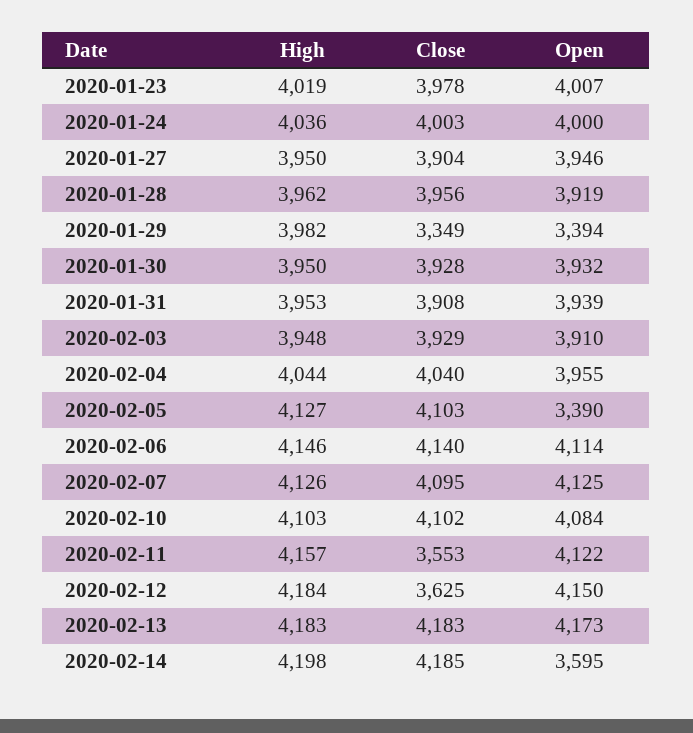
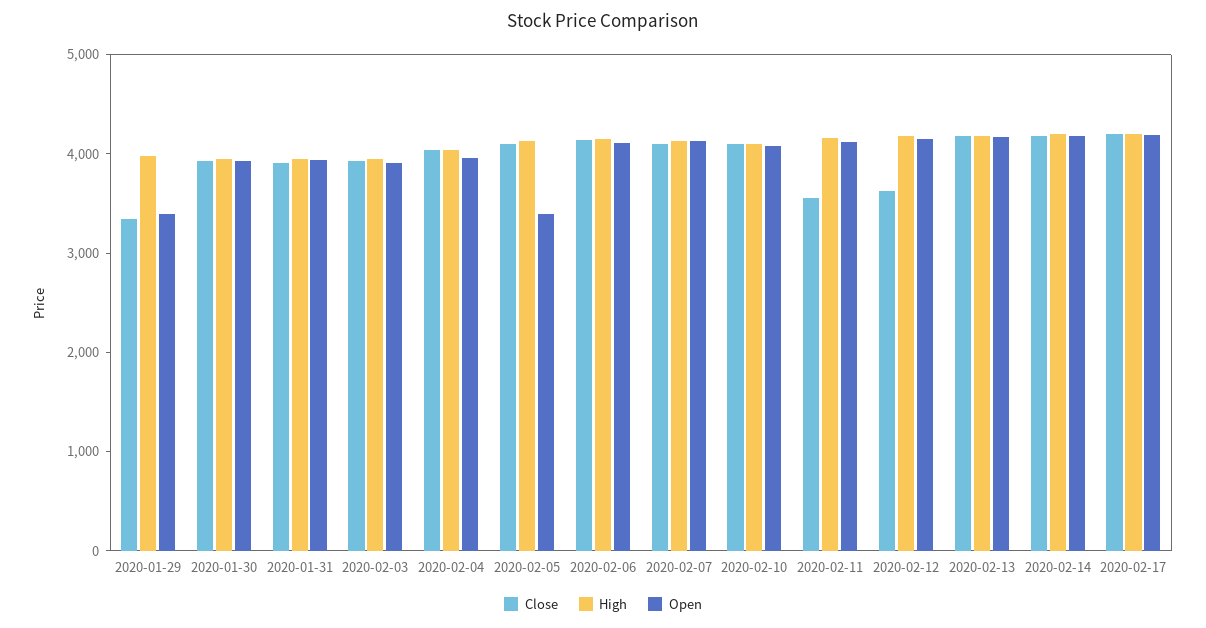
High, 2020-01-23: 4019 -> none
Close, 2020-01-23: 3978 -> none
Open, 2020-01-23: 4007 -> none
High, 2020-01-24: 4036 -> none
Close, 2020-01-24: 4003 -> none
Open, 2020-01-24: 4000 -> none
High, 2020-01-27: 3950 -> none
Close, 2020-01-27: 3904 -> none
Open, 2020-01-27: 3946 -> none
High, 2020-01-28: 3962 -> none
Close, 2020-01-28: 3956 -> none
Open, 2020-01-28: 3919 -> none
Open, 2020-02-14: 3595 -> 4200
Close, 2020-02-17: none -> 4200
High, 2020-02-17: none -> 4200
Open, 2020-02-17: none -> 4200

